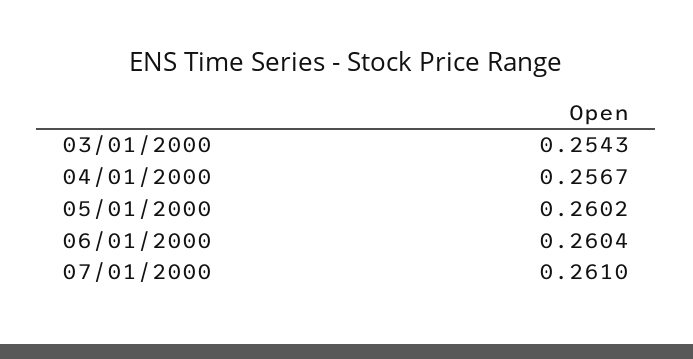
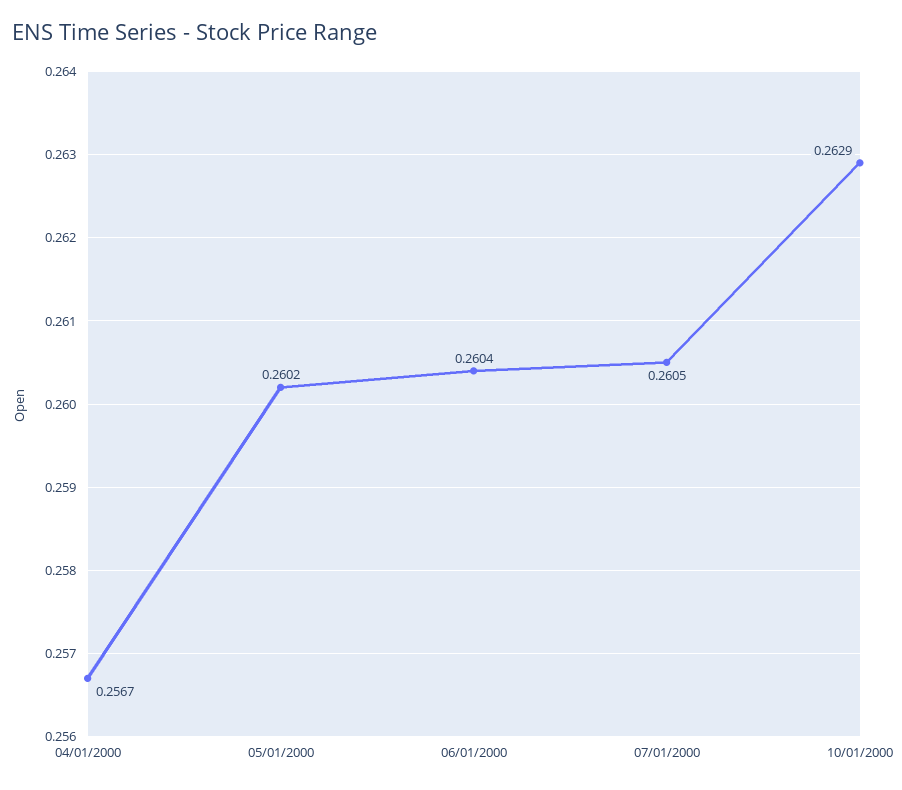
03/01/2000: 0.2543 -> none
07/01/2000: 0.261 -> 0.2605
10/01/2000: none -> 0.2629

